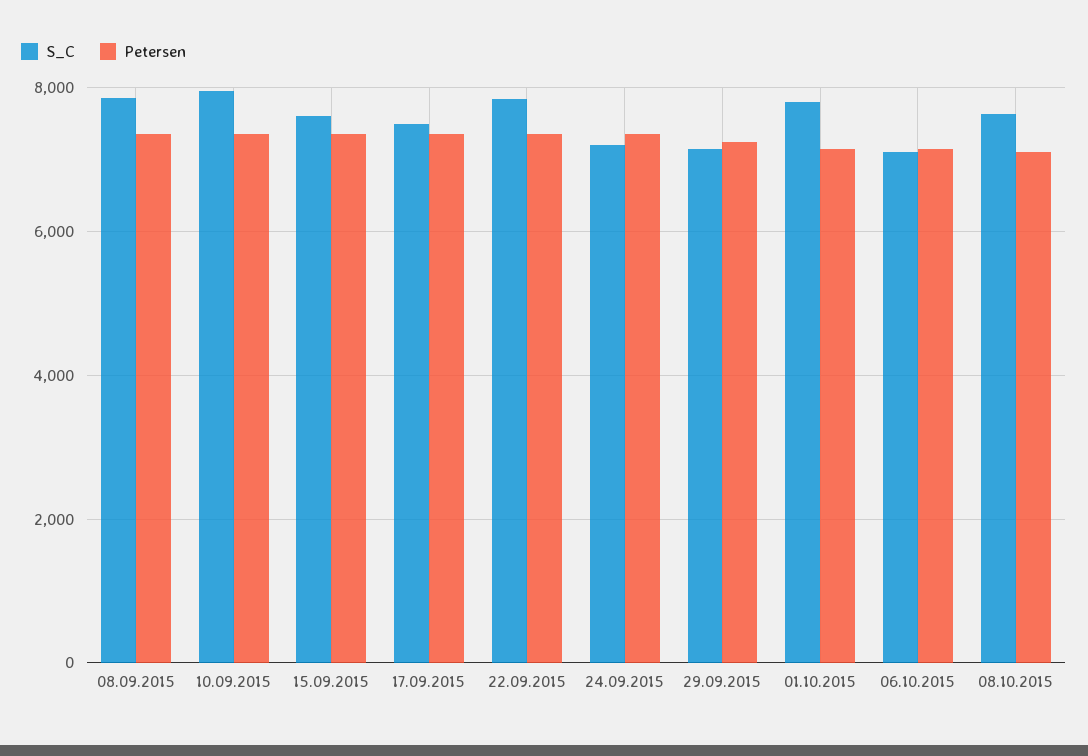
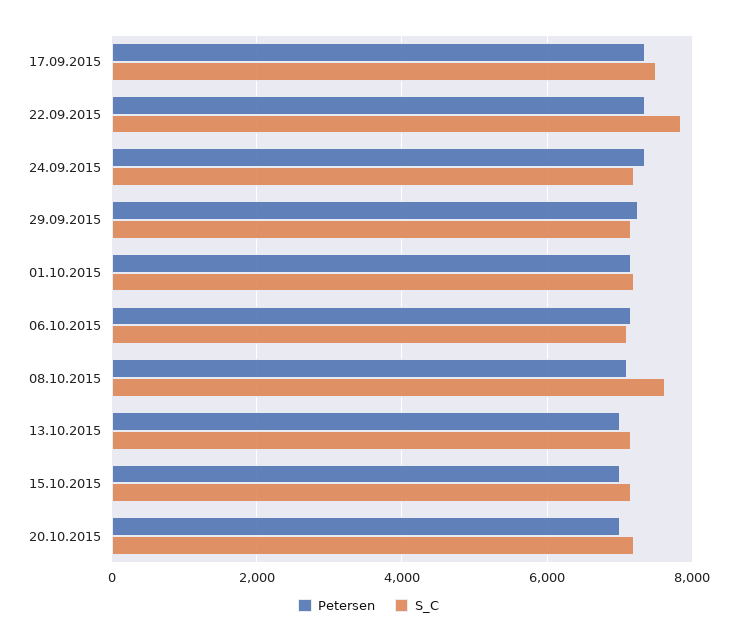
S_C, 08.09.2015: 7800 -> none
Petersen, 08.09.2015: 7400 -> none
S_C, 10.09.2015: 8000 -> none
Petersen, 10.09.2015: 7400 -> none
S_C, 15.09.2015: 7600 -> none
Petersen, 15.09.2015: 7400 -> none
S_C, 01.10.2015: 7800 -> 7200
Petersen, 13.10.2015: none -> 7000
S_C, 13.10.2015: none -> 7200
Petersen, 15.10.2015: none -> 7000
S_C, 15.10.2015: none -> 7200
Petersen, 20.10.2015: none -> 7000
S_C, 20.10.2015: none -> 7200

